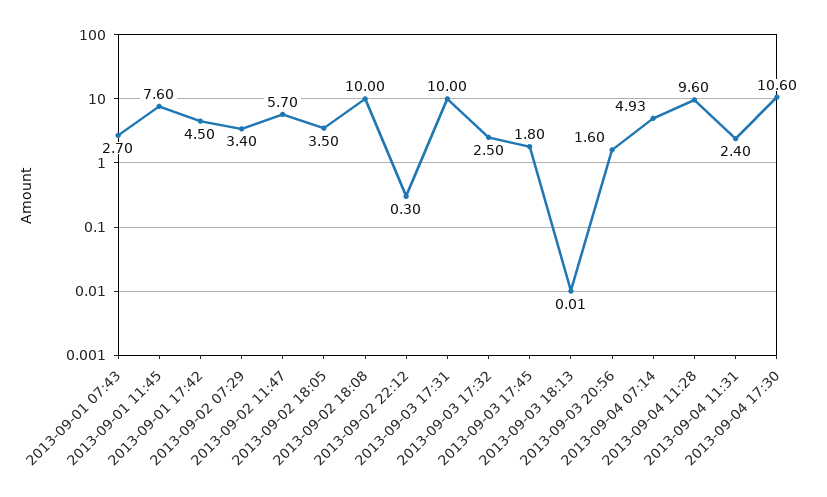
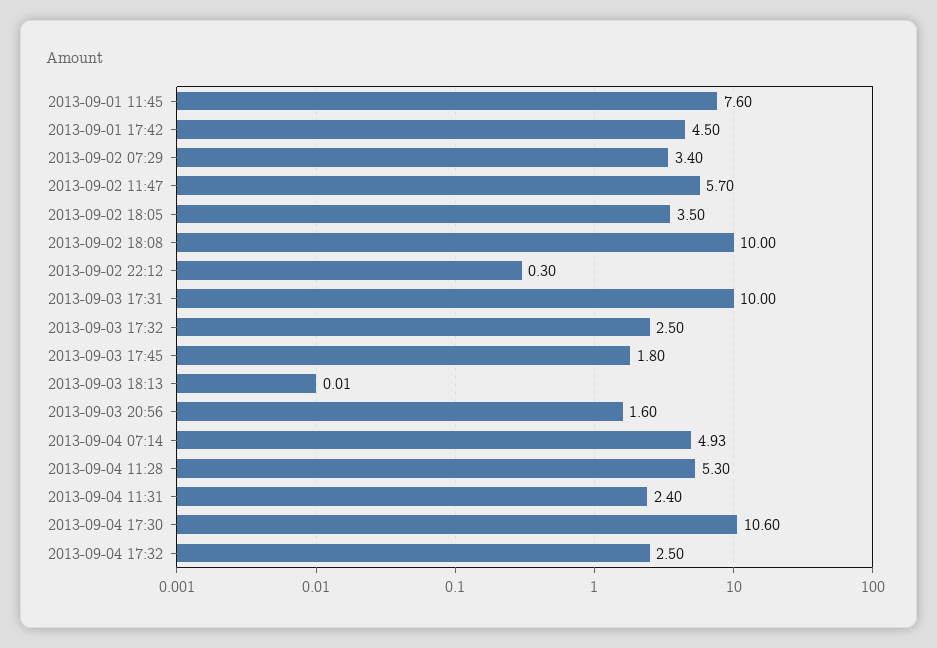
2013-09-01 07:43: 2.7 -> none
2013-09-04 11:28: 9.6 -> 5.3
2013-09-04 17:32: none -> 2.5

